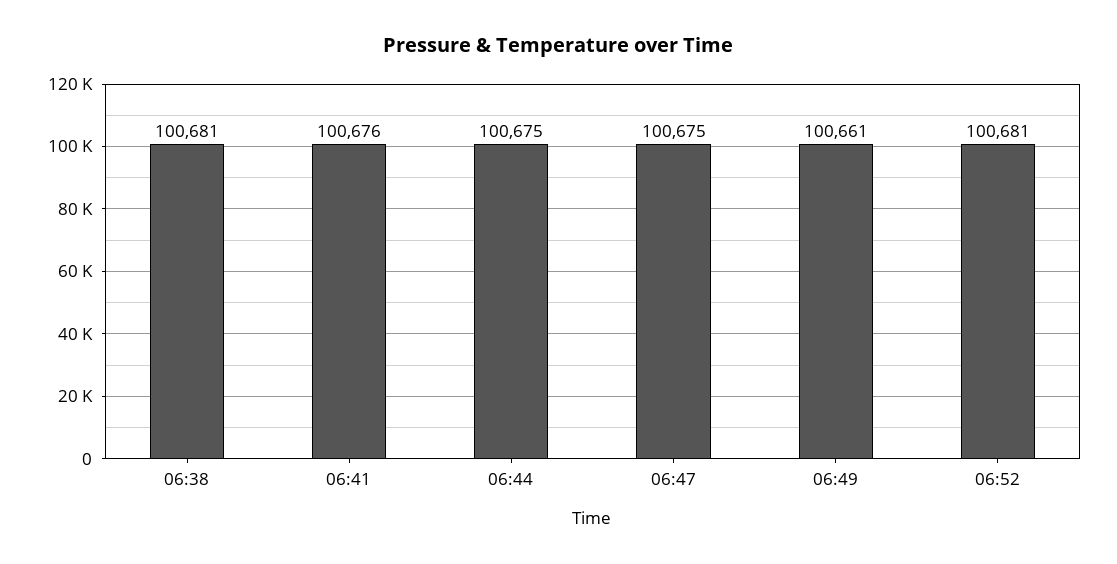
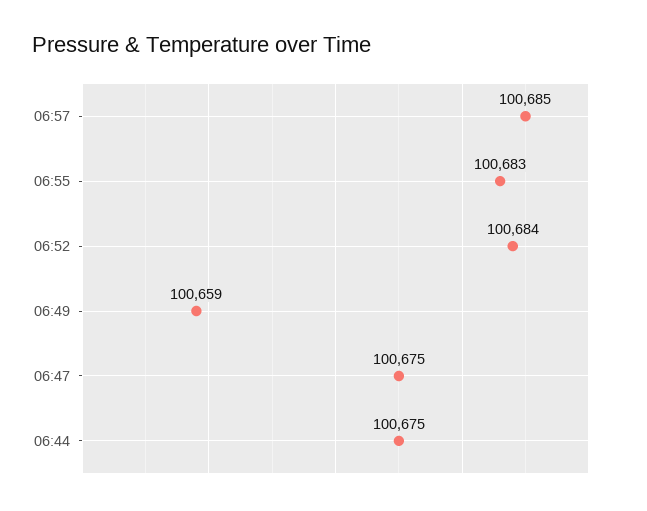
06:38: 100681 -> none
06:41: 100676 -> none
06:49: 100661 -> 100659
06:52: 100681 -> 100684
06:57: none -> 100685
06:55: none -> 100683

